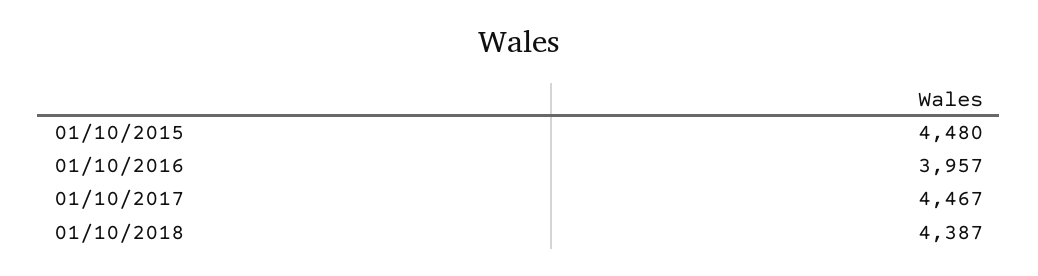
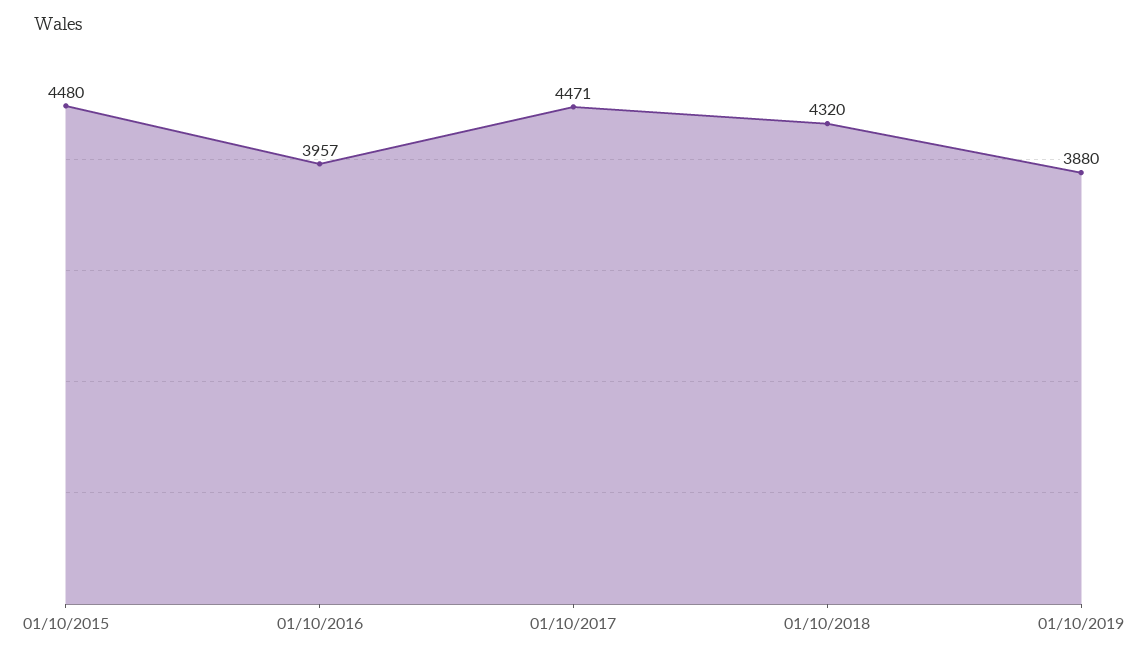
01/10/2017: 4467 -> 4471
01/10/2018: 4387 -> 4320
01/10/2019: none -> 3880

